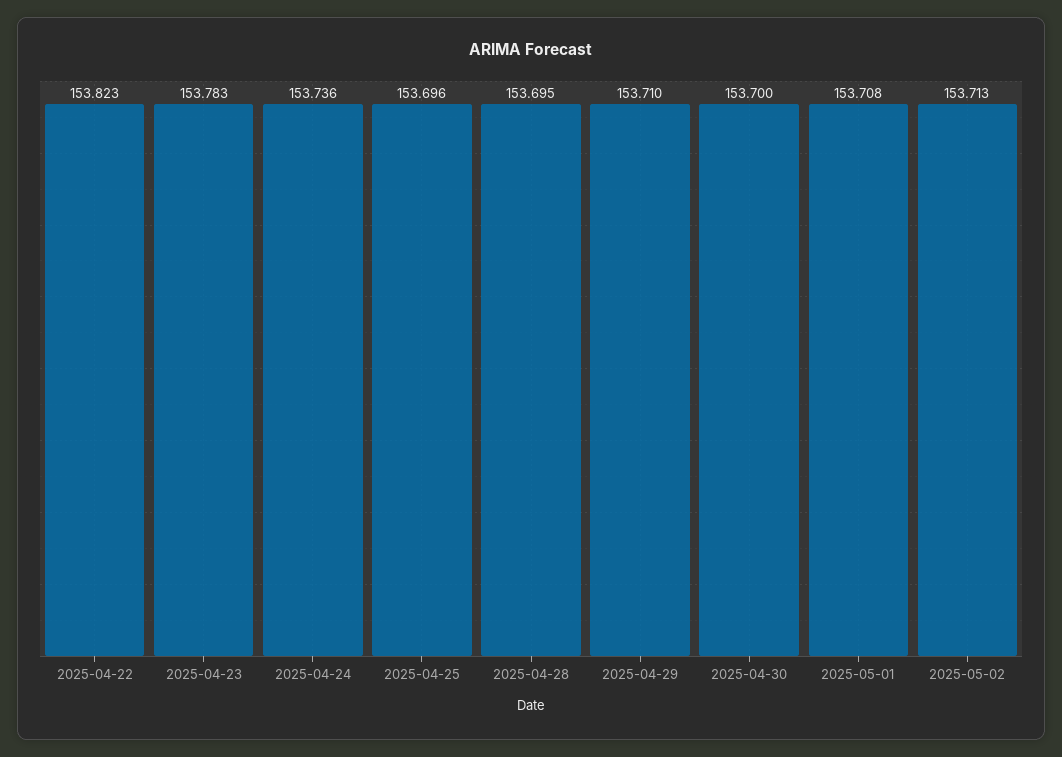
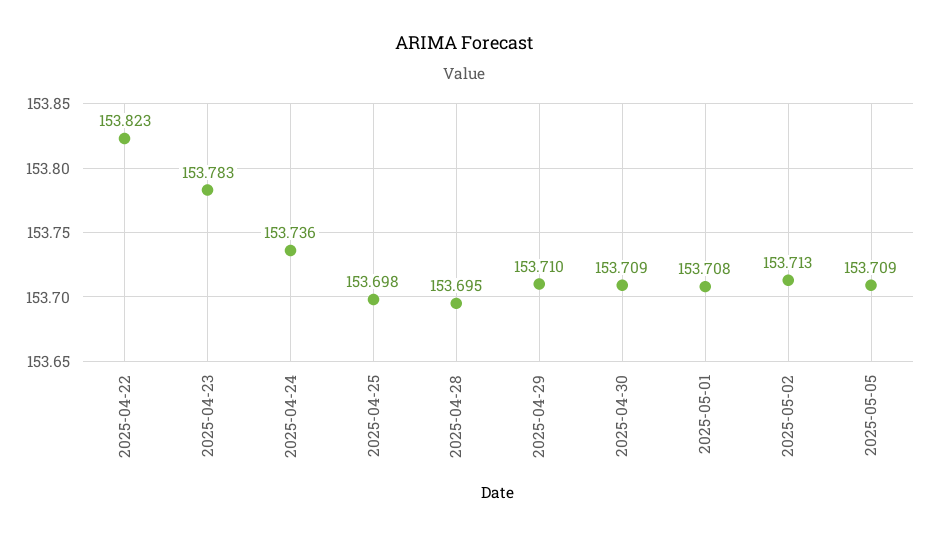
2025-04-25: 153.696 -> 153.698
2025-04-30: 153.7 -> 153.709
2025-05-05: none -> 153.709

